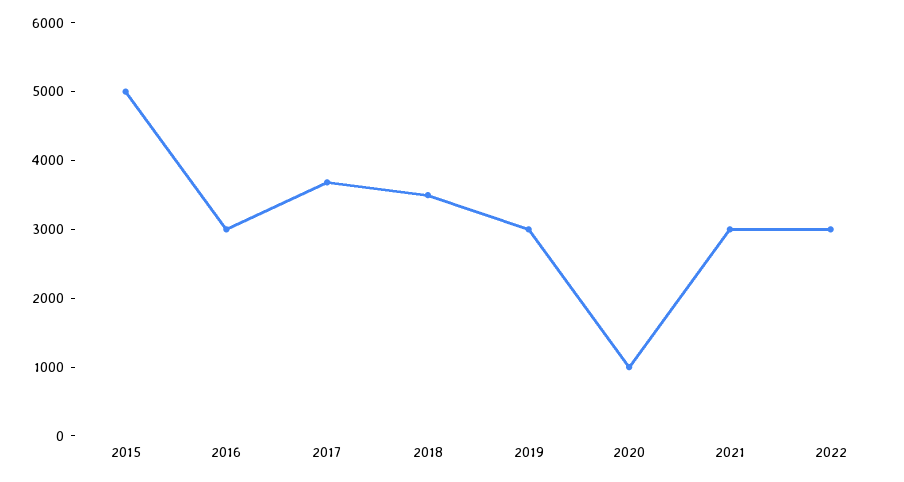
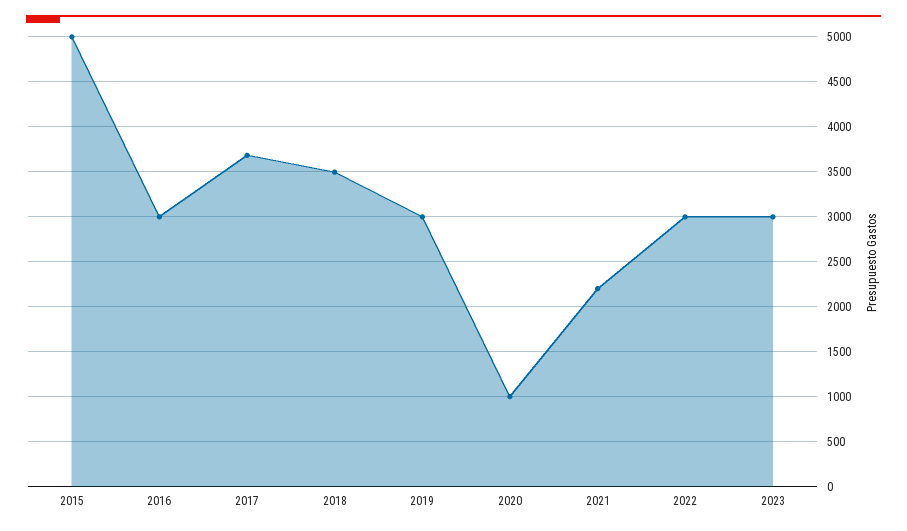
2021: 3000 -> 2200
2023: none -> 3000

